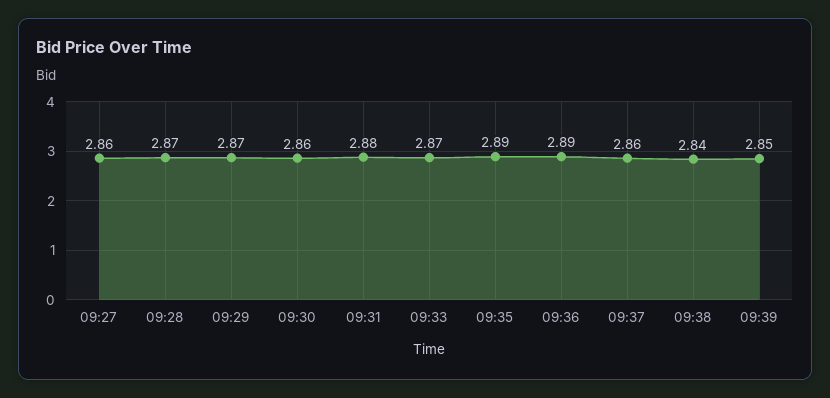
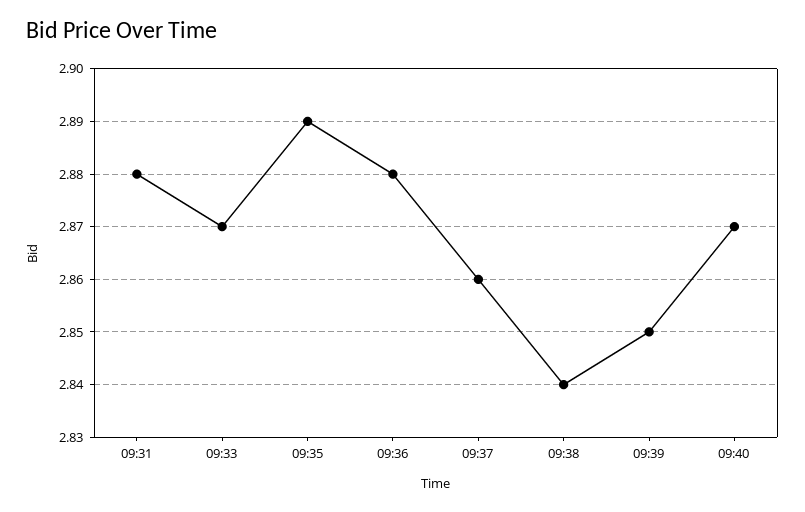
09:27: 2.86 -> none
09:28: 2.87 -> none
09:29: 2.87 -> none
09:30: 2.86 -> none
09:36: 2.89 -> 2.88
09:40: none -> 2.87

